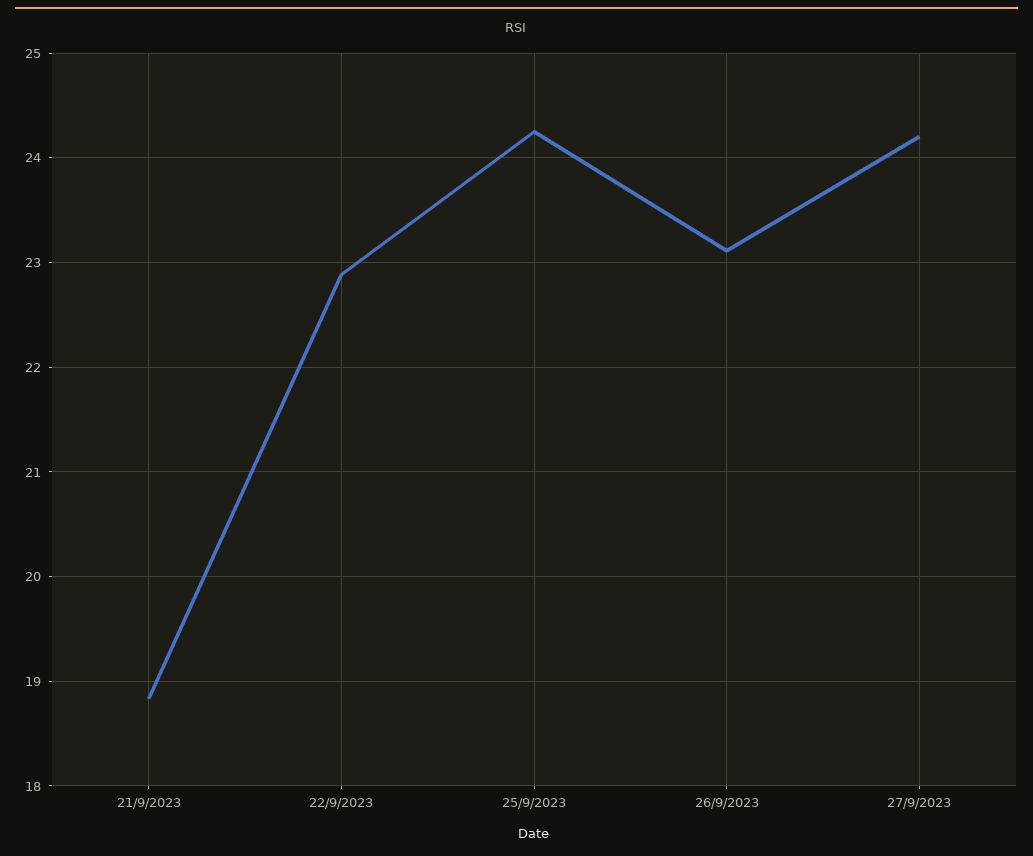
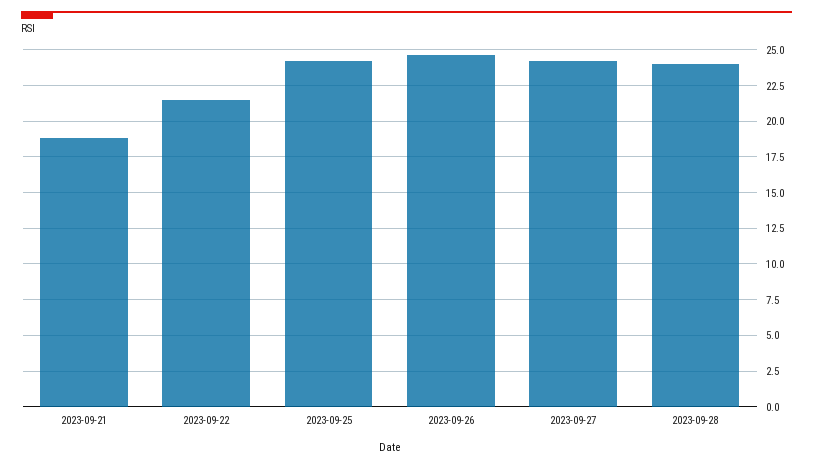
22/9/2023: 22.9 -> 21.5
26/9/2023: 23.1 -> 24.5
2023-09-28: none -> 24

